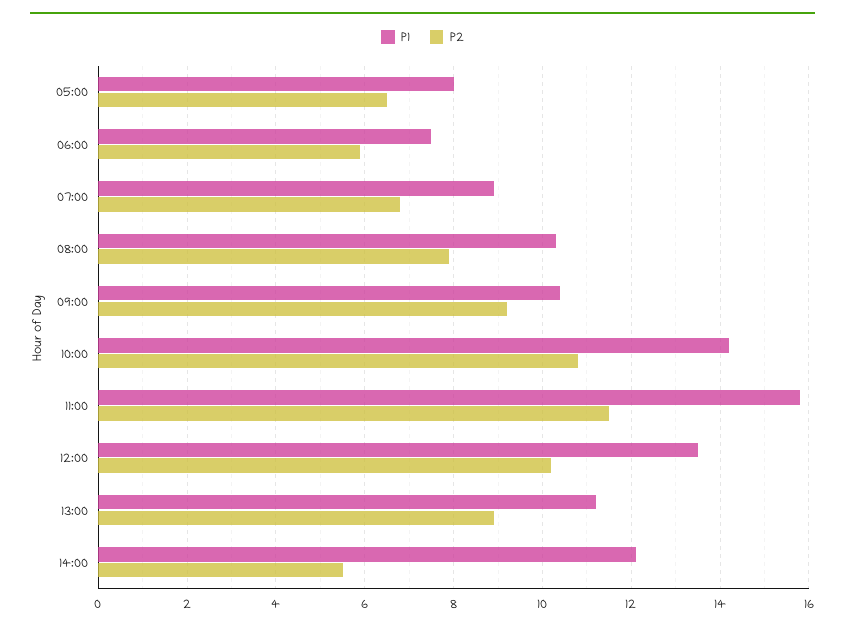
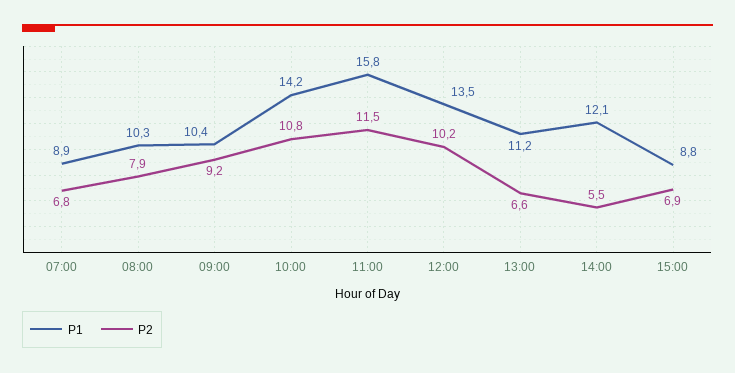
P1, 05:00: 8 -> none
P2, 05:00: 6.5 -> none
P1, 06:00: 7.5 -> none
P2, 06:00: 6 -> none
P2, 13:00: 9 -> 6.6
P1, 15:00: none -> 8.8
P2, 15:00: none -> 6.9

